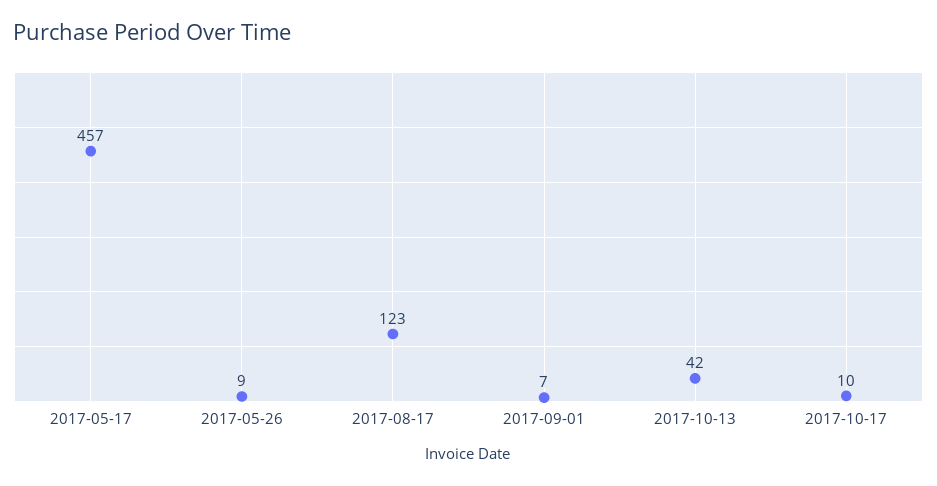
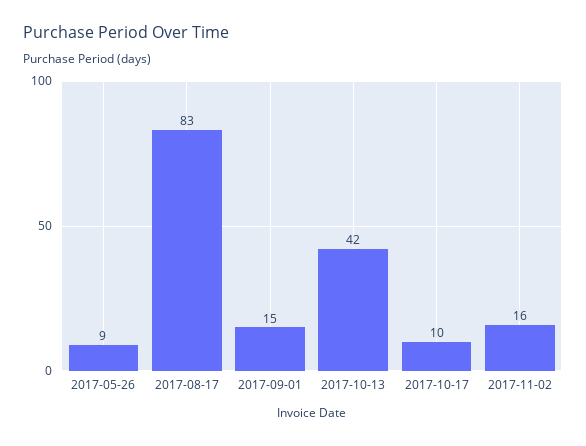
2017-05-17: 457 -> none
2017-08-17: 123 -> 83
2017-09-01: 7 -> 15
2017-11-02: none -> 16

